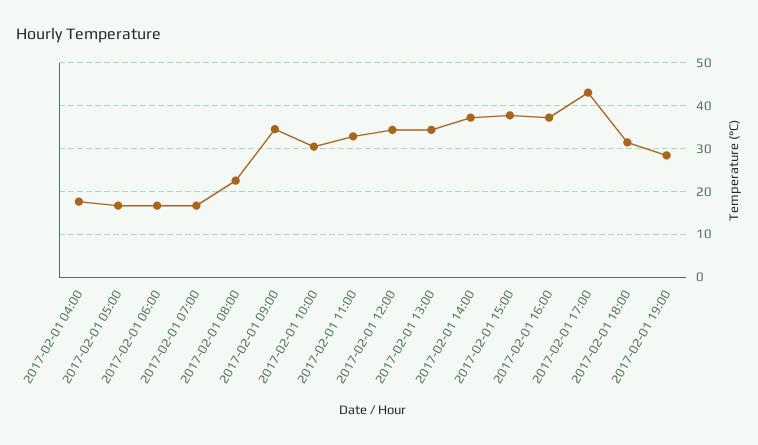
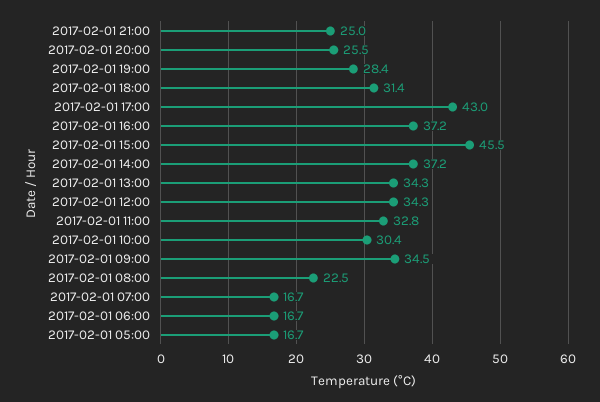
2017-02-01 04:00: 18 -> none
2017-02-01 15:00: 38 -> 45.5
2017-02-01 21:00: none -> 25
2017-02-01 20:00: none -> 25.5

